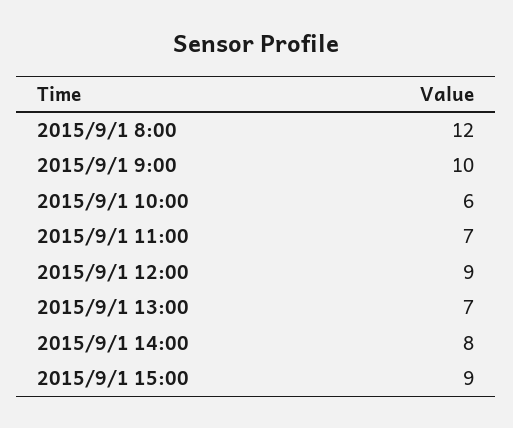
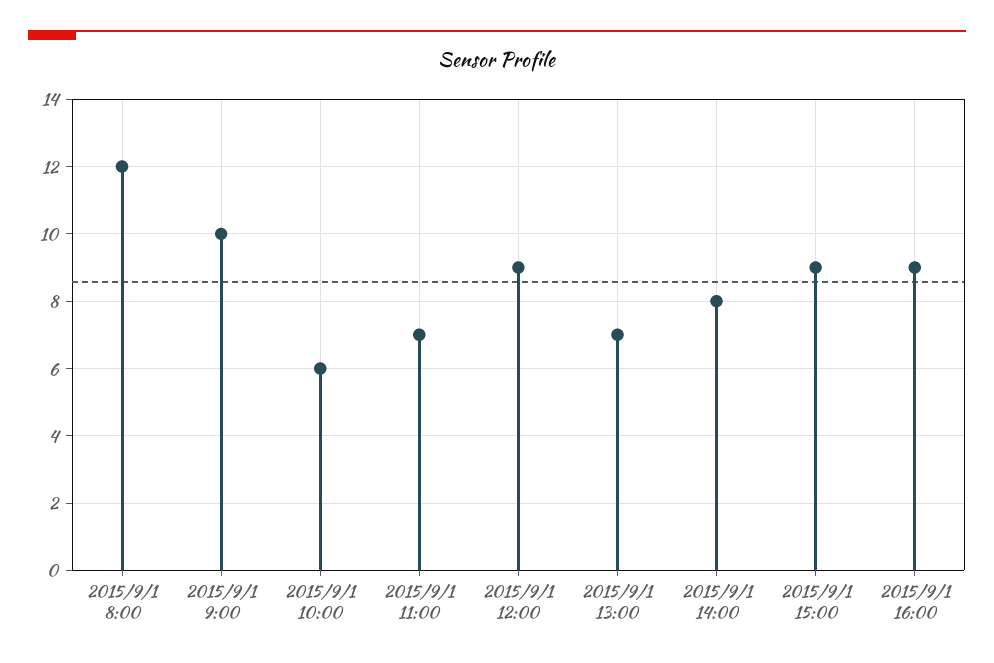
2015/9/1 16:00: none -> 9

